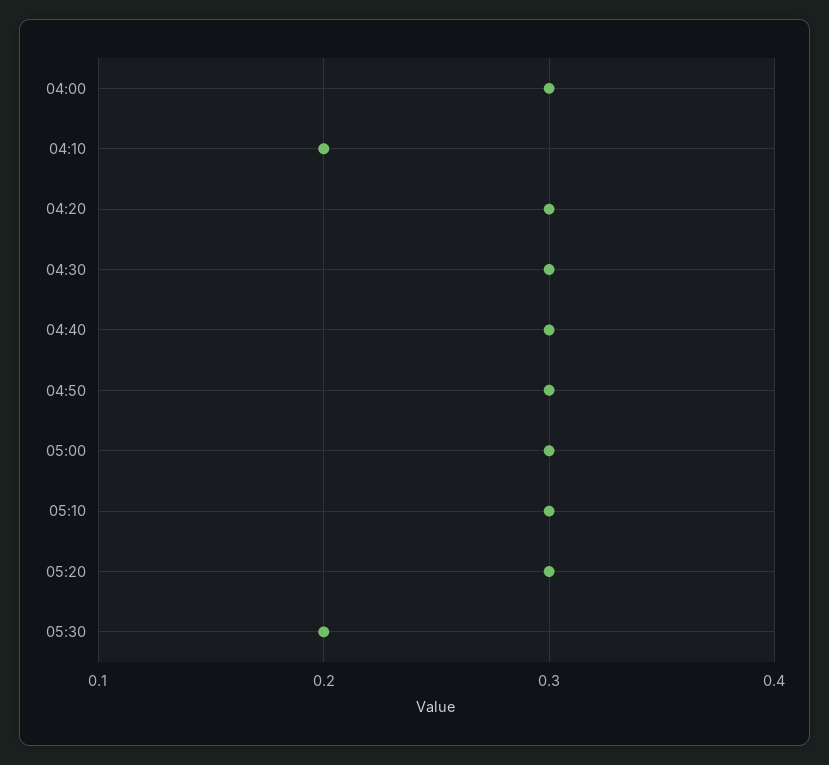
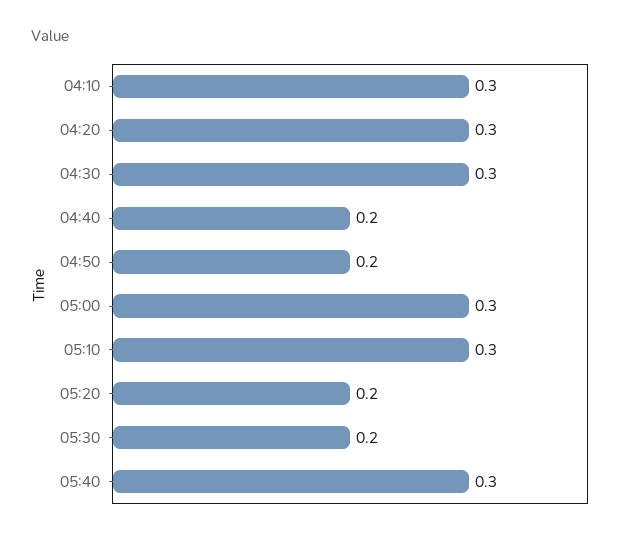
04:00: 0.3 -> none
04:10: 0.2 -> 0.3
04:40: 0.3 -> 0.2
04:50: 0.3 -> 0.2
05:20: 0.3 -> 0.2
05:40: none -> 0.3

